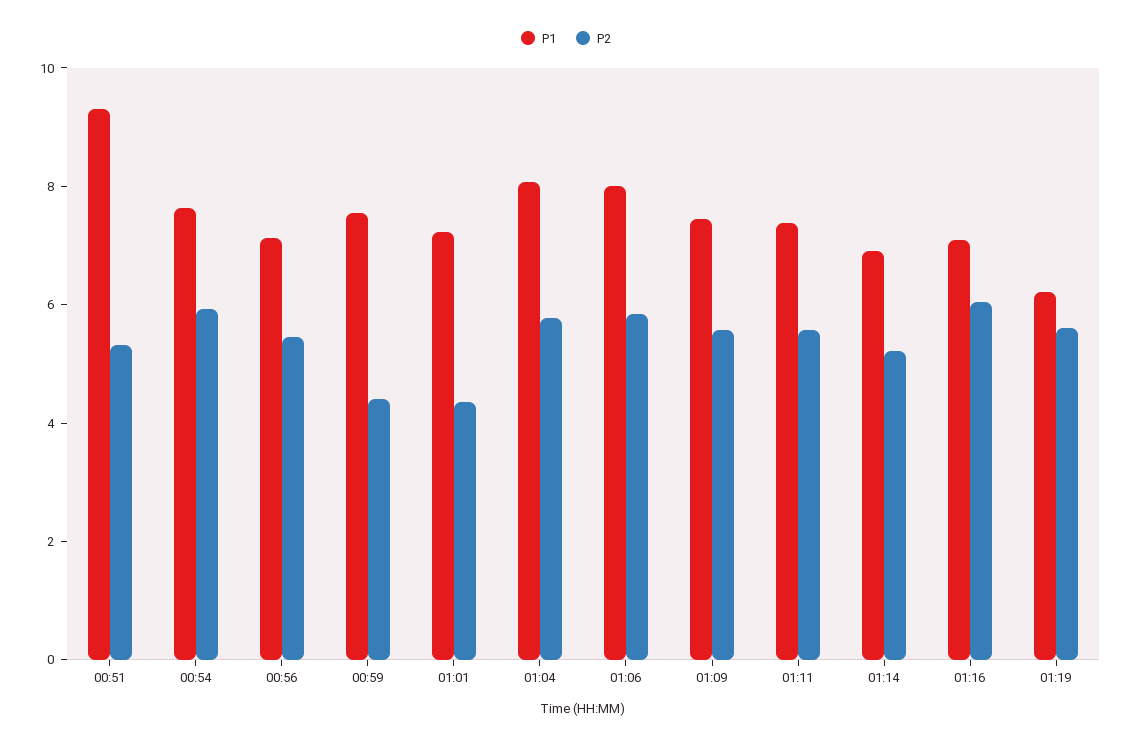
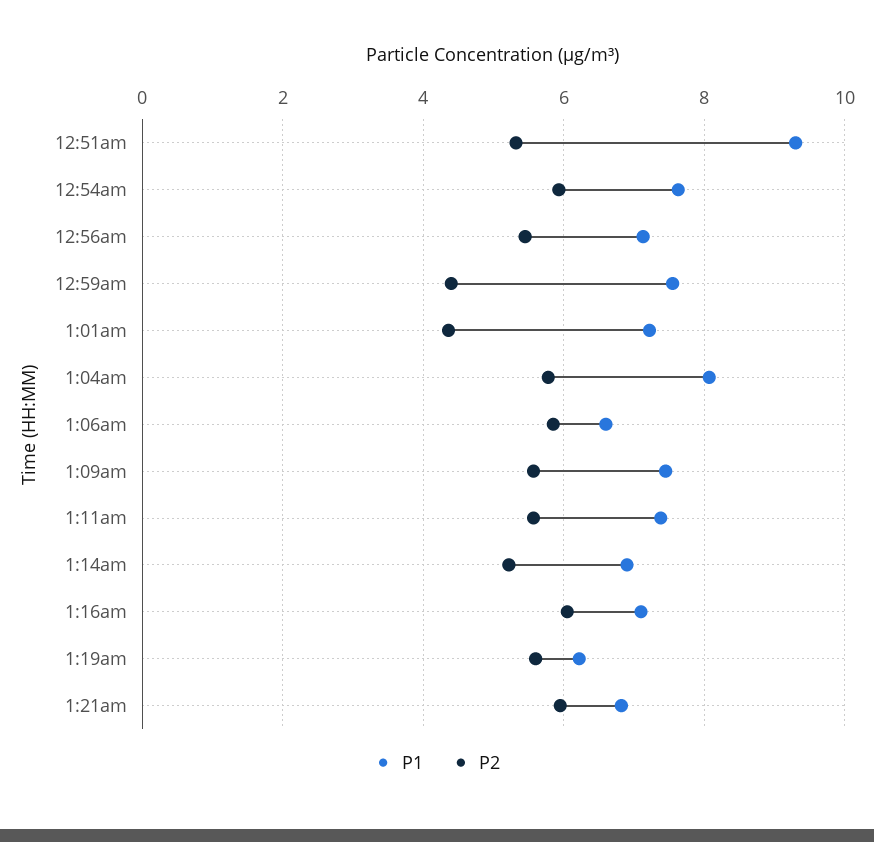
P1, 01:06: 8 -> 6.6
P1, 1:21am: none -> 6.8
P2, 1:21am: none -> 6

